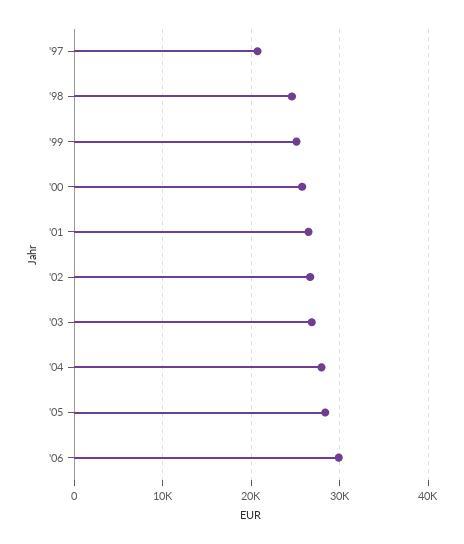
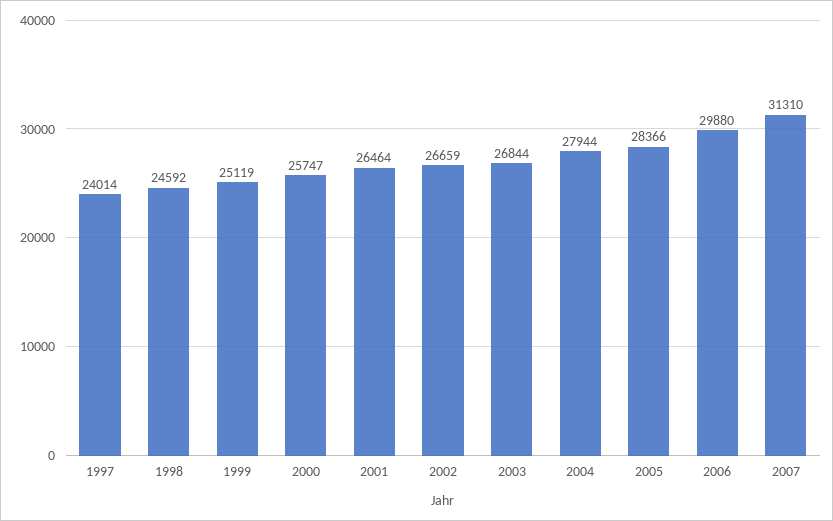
'97: 21000 -> 24014
2007: none -> 31310

